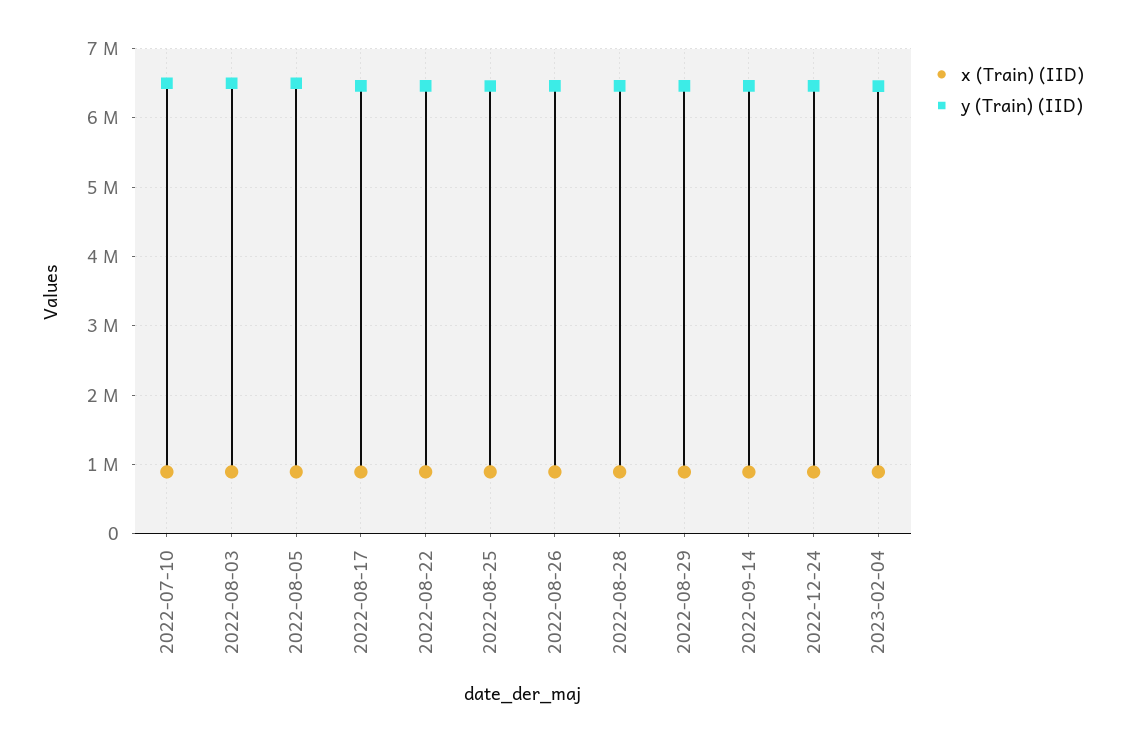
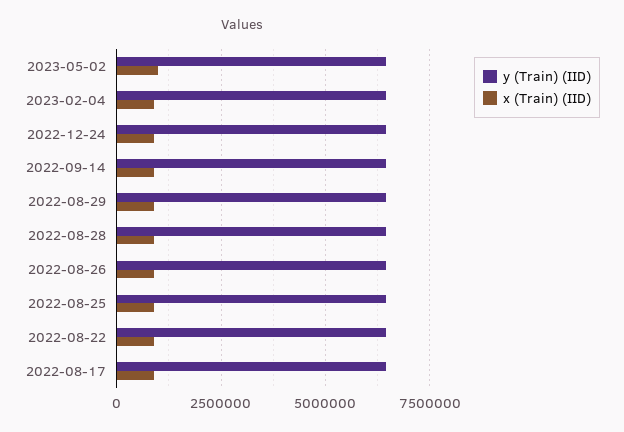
x (Train) (IID), 2022-07-10: 900000 -> none
y (Train) (IID), 2022-07-10: 6500000 -> none
x (Train) (IID), 2022-08-03: 900000 -> none
y (Train) (IID), 2022-08-03: 6500000 -> none
x (Train) (IID), 2022-08-05: 900000 -> none
y (Train) (IID), 2022-08-05: 6500000 -> none
y (Train) (IID), 2023-05-02: none -> 6500000
x (Train) (IID), 2023-05-02: none -> 1000000

